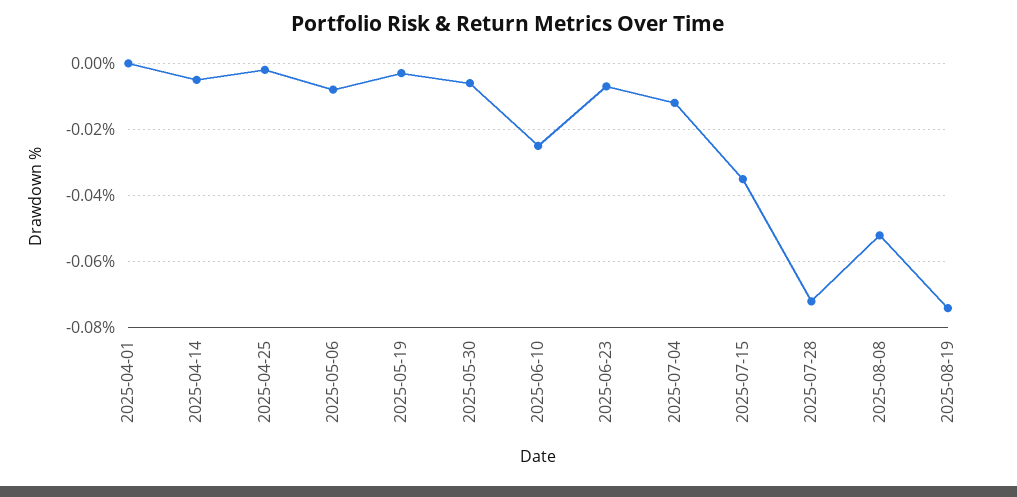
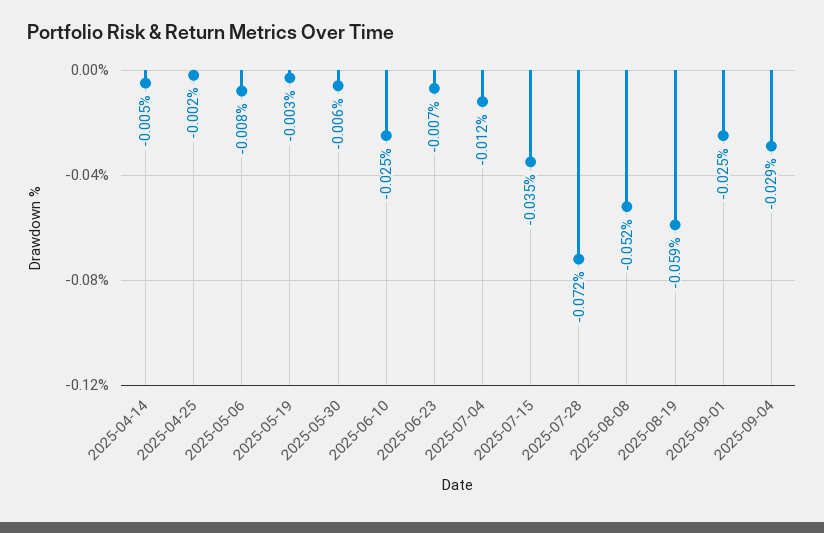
2025-04-01: 0 -> none
2025-08-19: -0.075 -> -0.059
2025-09-01: none -> -0.025
2025-09-04: none -> -0.029

